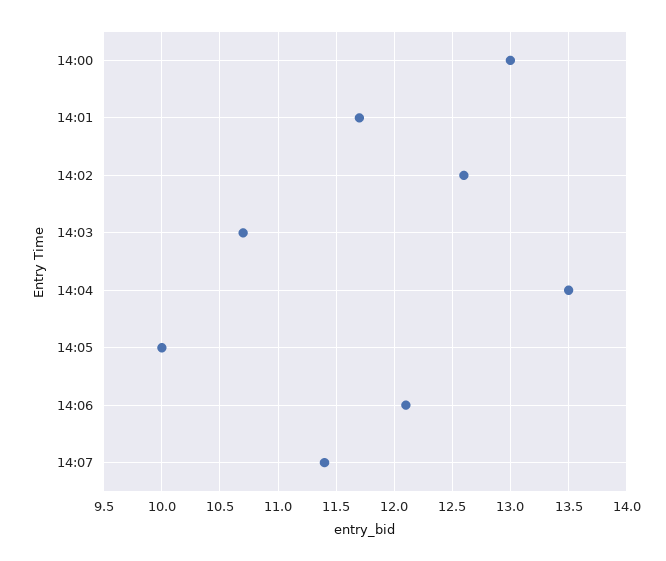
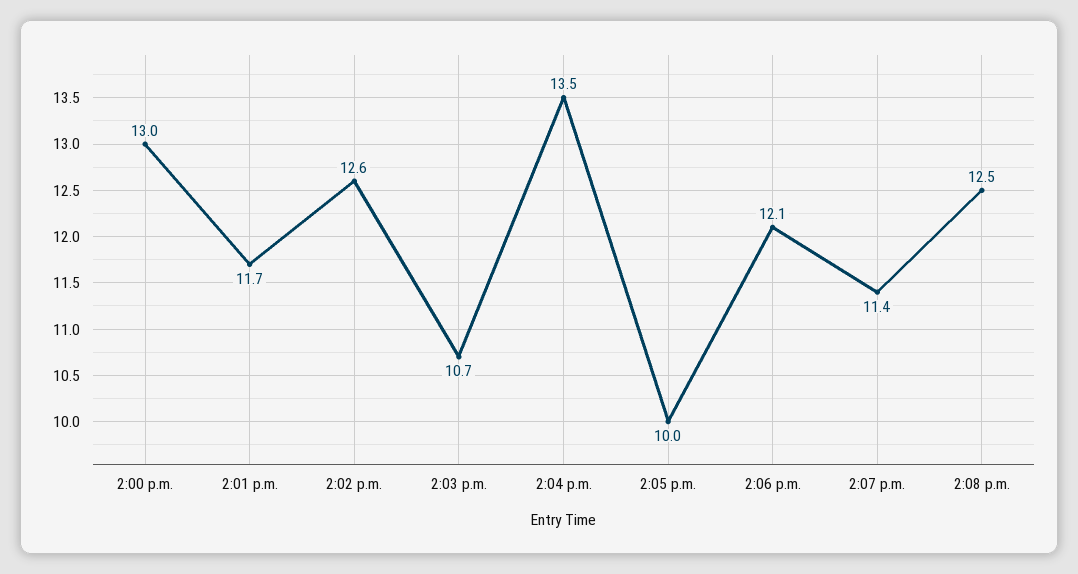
2:08 p.m.: none -> 12.5

